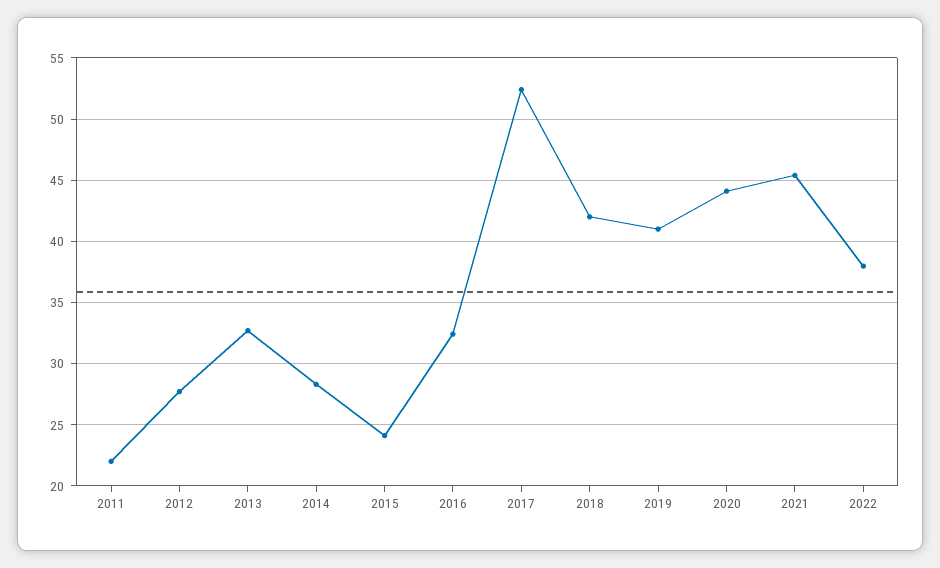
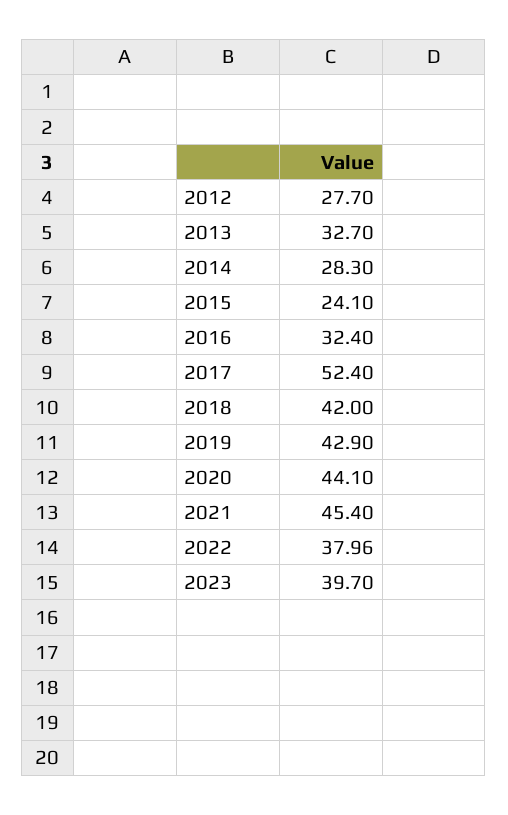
2011: 22 -> none
2019: 41 -> 42.9
2023: none -> 39.7

